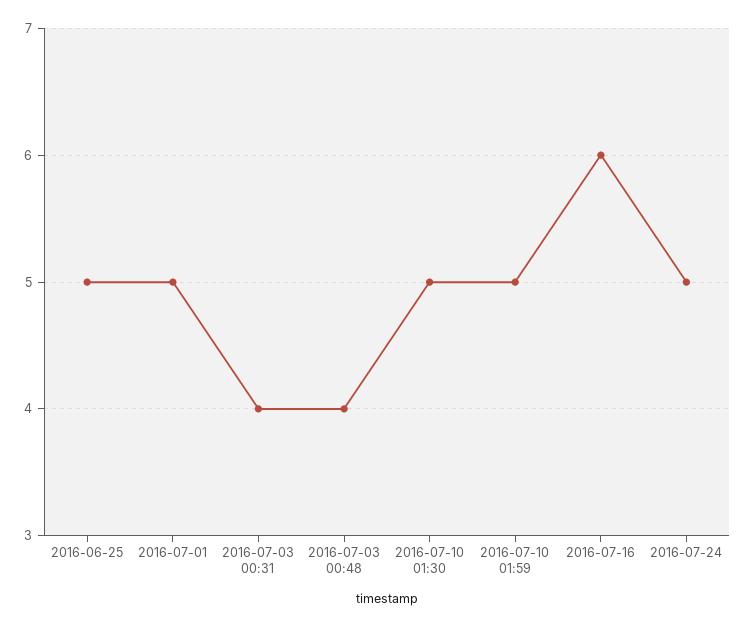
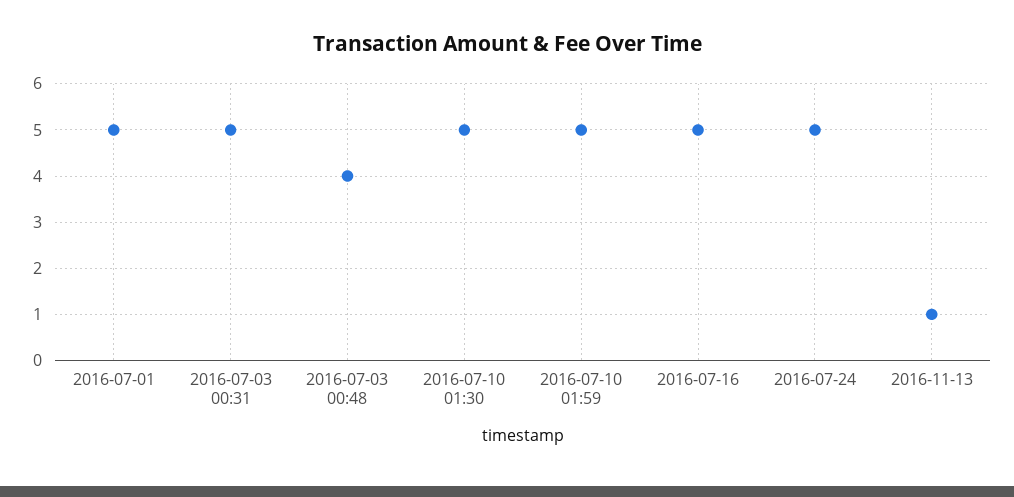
2016-06-25: 5 -> none
2016-07-03 00:31: 4 -> 5
2016-07-16: 6 -> 5
2016-11-13: none -> 1

